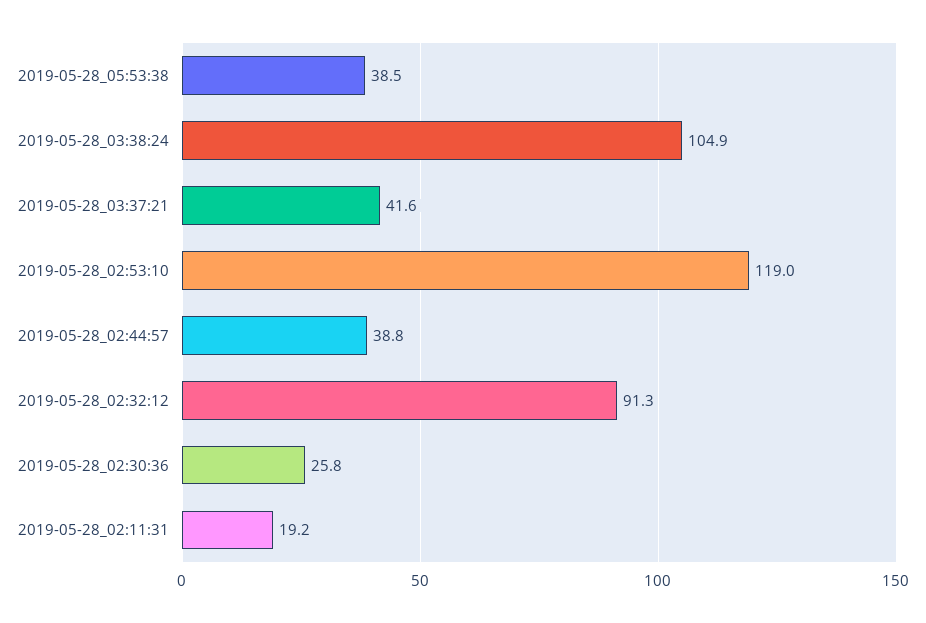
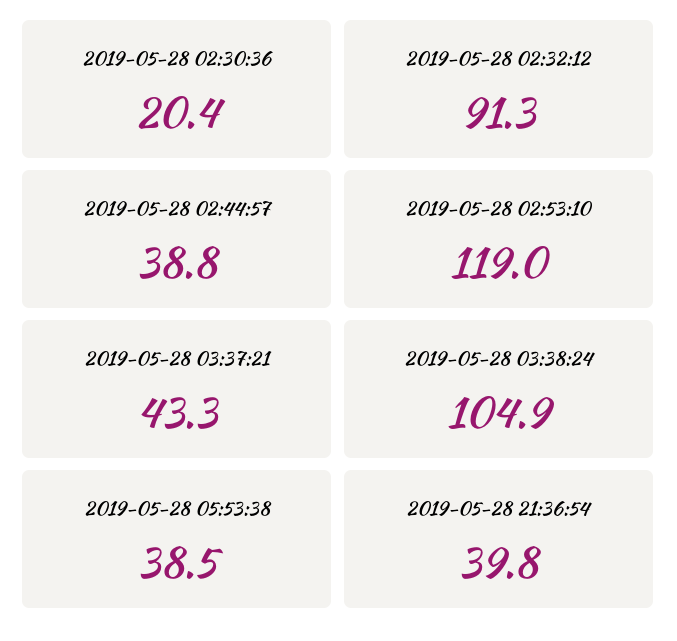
2019-05-28_03:37:21: 41.6 -> 43.3
2019-05-28_02:30:36: 25.8 -> 20.4
2019-05-28_02:11:31: 19.2 -> none
2019-05-28 21:36:54: none -> 39.8

